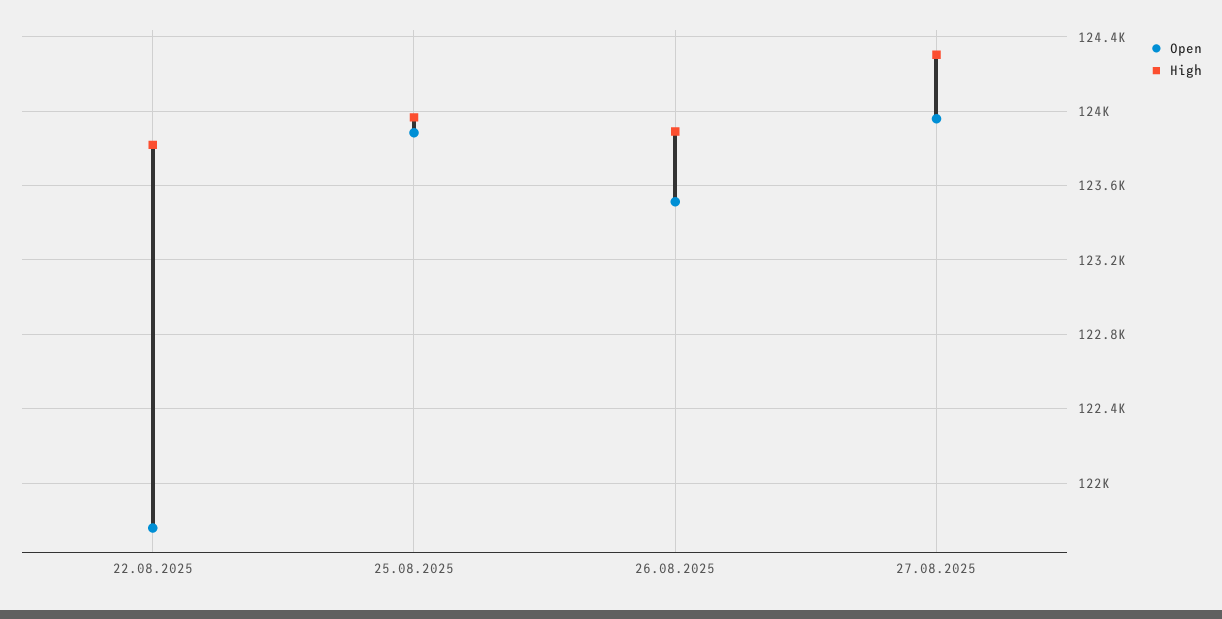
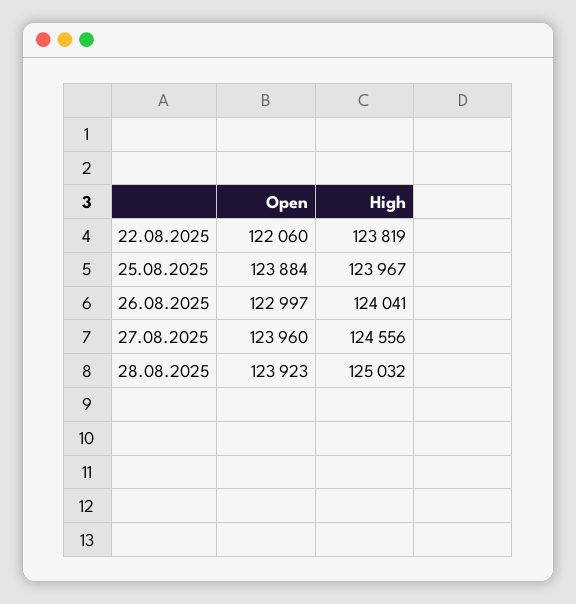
Open, 22.08.2025: 121750 -> 122060
Open, 26.08.2025: 123500 -> 122997
High, 26.08.2025: 123900 -> 124041
High, 27.08.2025: 124300 -> 124556
Open, 28.08.2025: none -> 123923
High, 28.08.2025: none -> 125032

